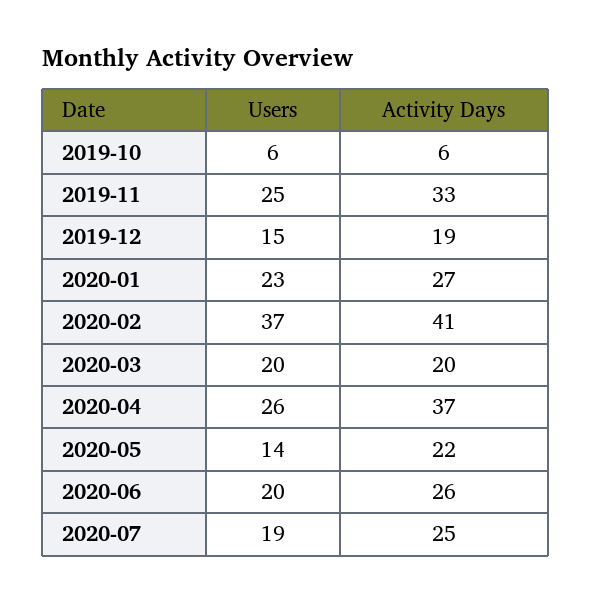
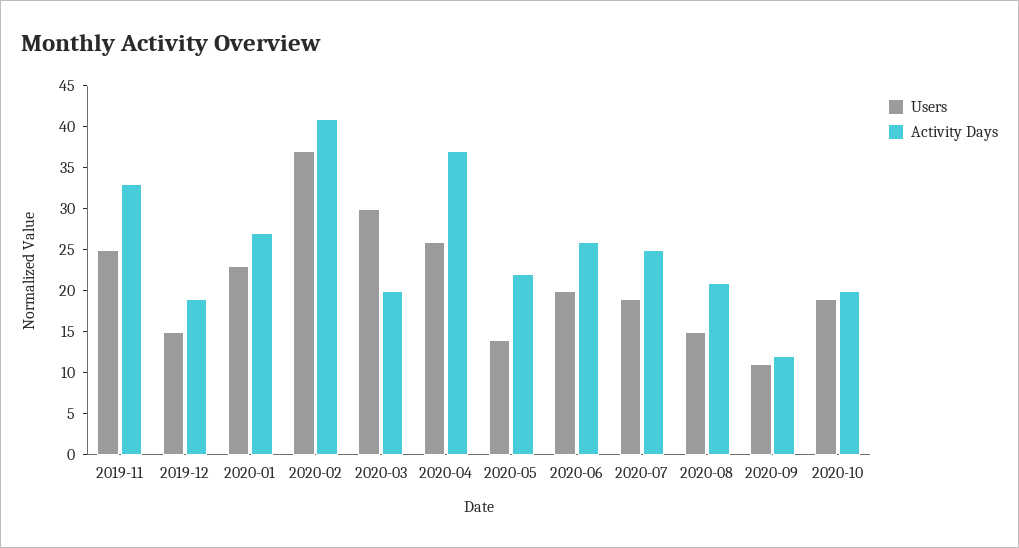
Users, 2019-10: 6 -> none
Activity Days, 2019-10: 6 -> none
Users, 2020-03: 20 -> 30
Users, 2020-08: none -> 15
Activity Days, 2020-08: none -> 21
Users, 2020-09: none -> 11
Activity Days, 2020-09: none -> 12
Users, 2020-10: none -> 19
Activity Days, 2020-10: none -> 20

